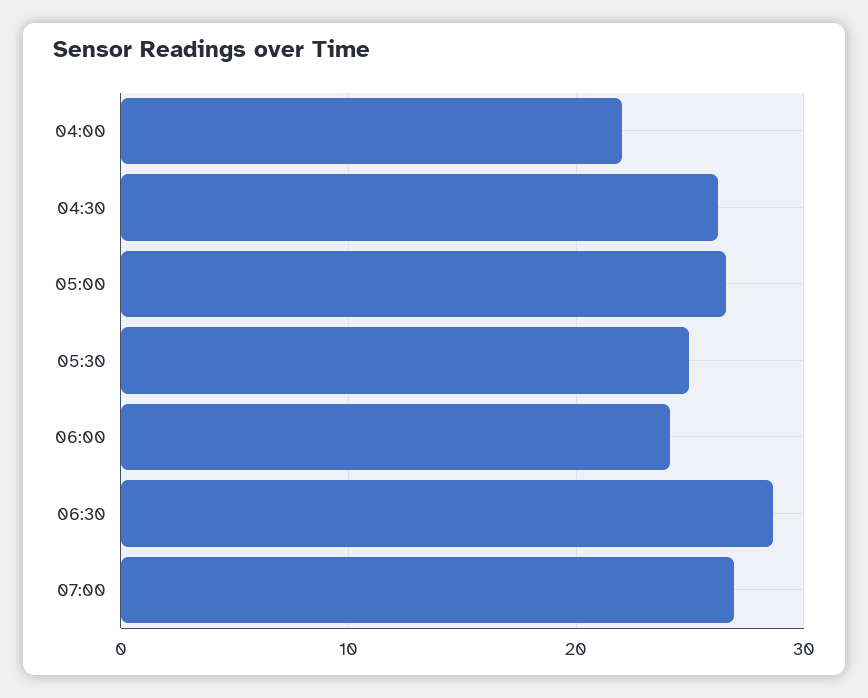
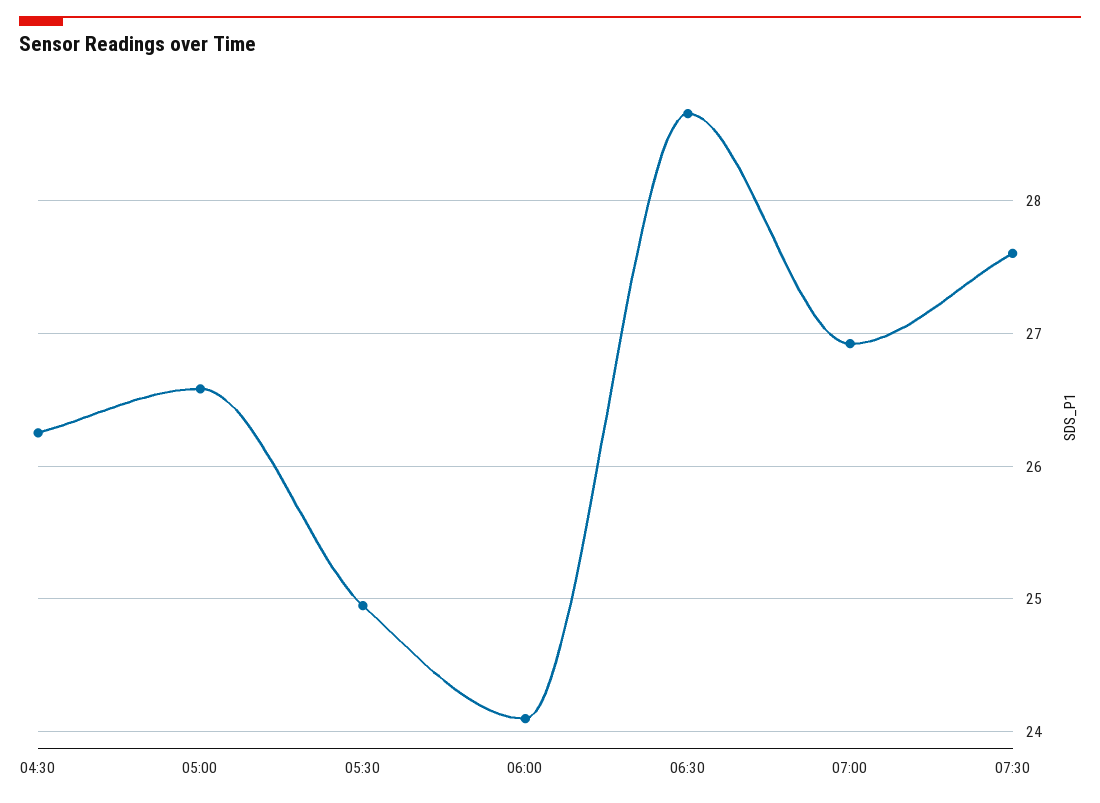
04:00: 22 -> none
07:30: none -> 27.6

